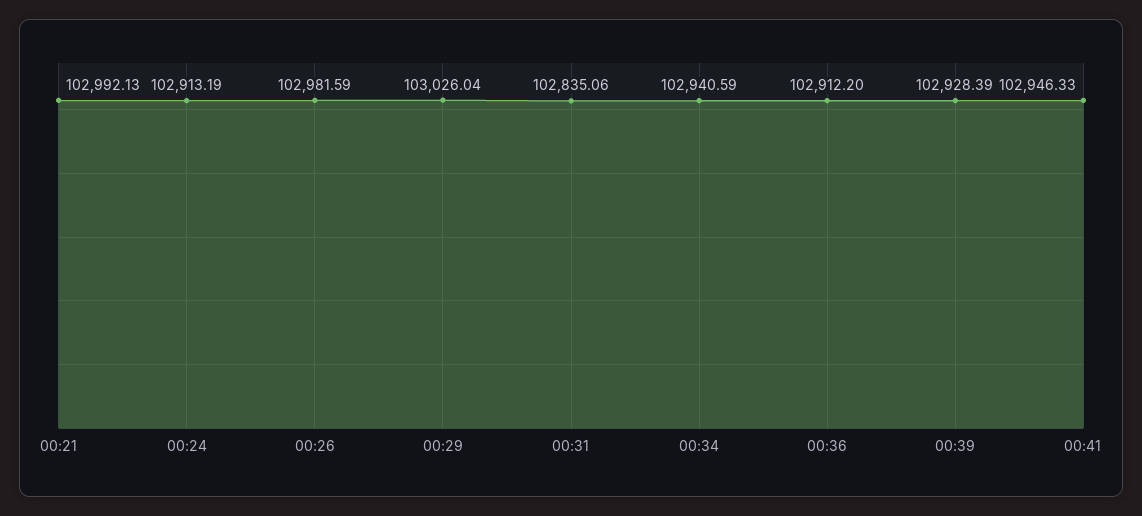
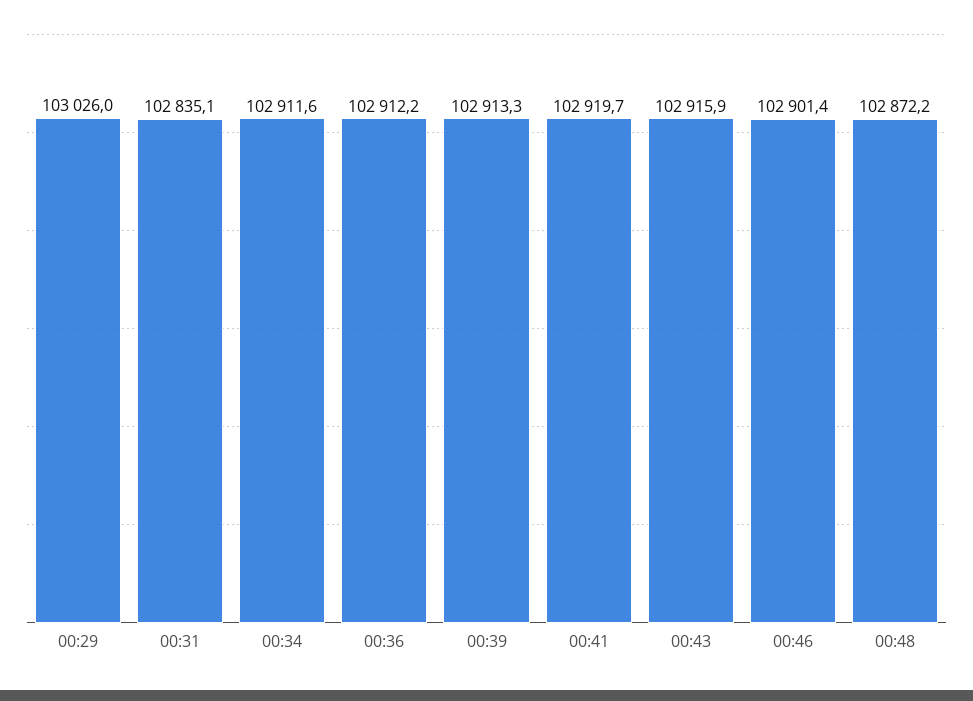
00:21: 102992.13 -> none
00:24: 102913.19 -> none
00:26: 102981.59 -> none
00:34: 102940.59 -> 102911.6
00:39: 102928.39 -> 102913.3
00:41: 102946.33 -> 102919.7
00:43: none -> 102915.9
00:46: none -> 102901.4
00:48: none -> 102872.2

